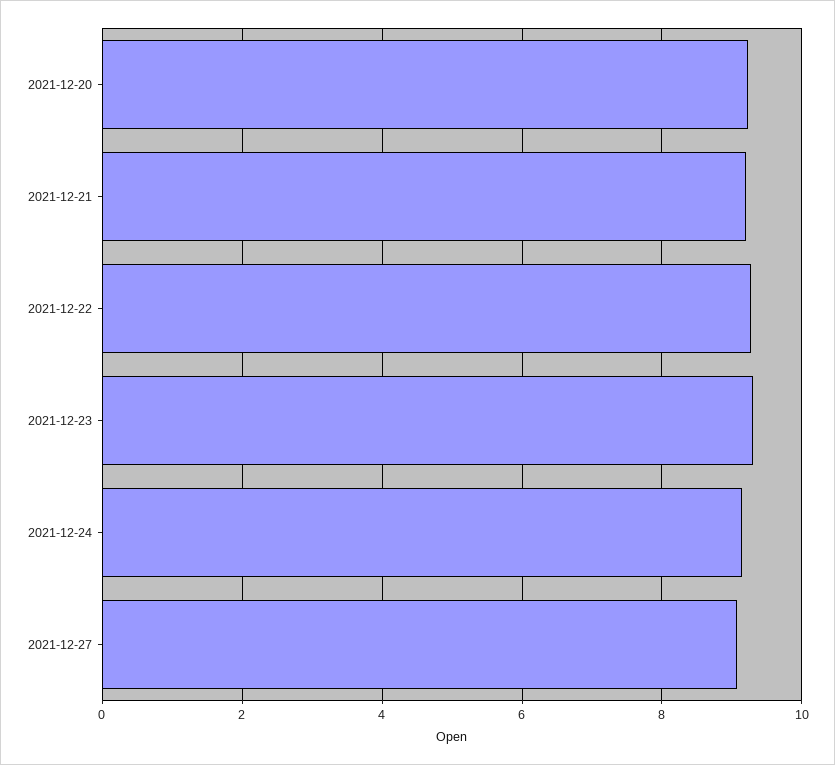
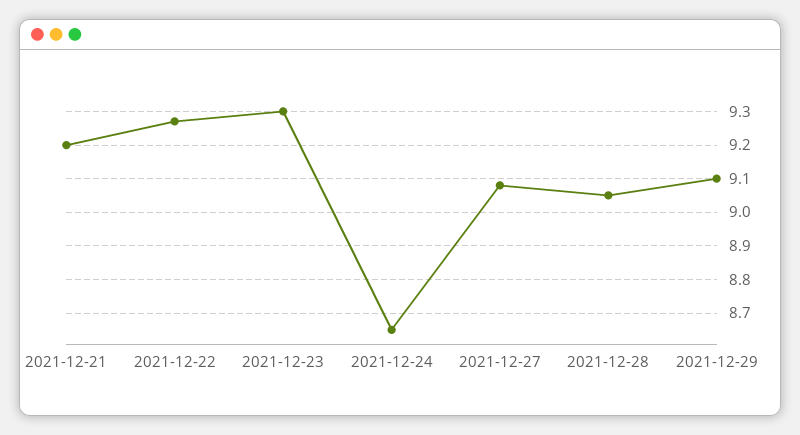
2021-12-20: 9.2 -> none
2021-12-24: 9.2 -> 8.65
2021-12-28: none -> 9.05
2021-12-29: none -> 9.1

